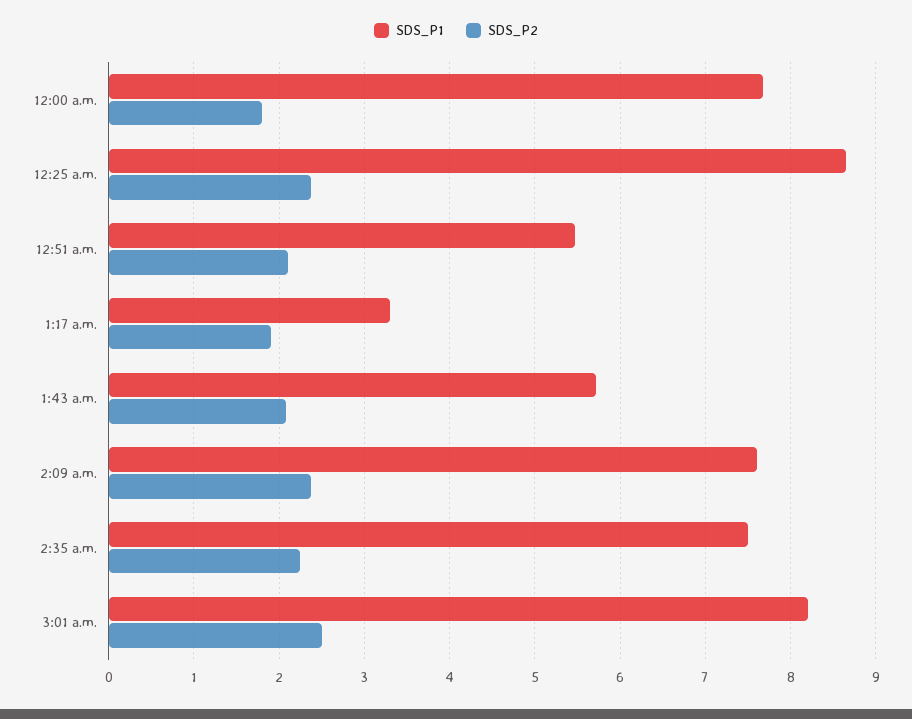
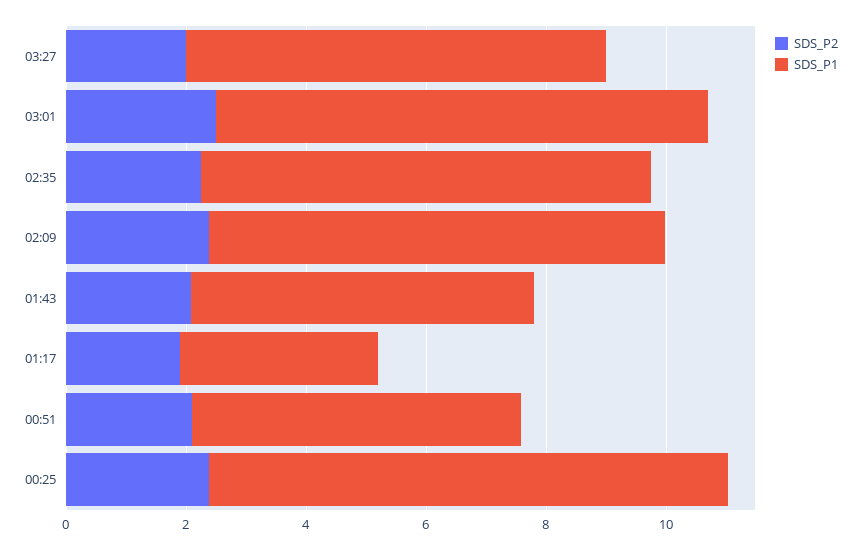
SDS_P1, 12:00 a.m.: 7.7 -> none
SDS_P2, 12:00 a.m.: 1.8 -> none
SDS_P2, 03:27: none -> 2
SDS_P1, 03:27: none -> 7

